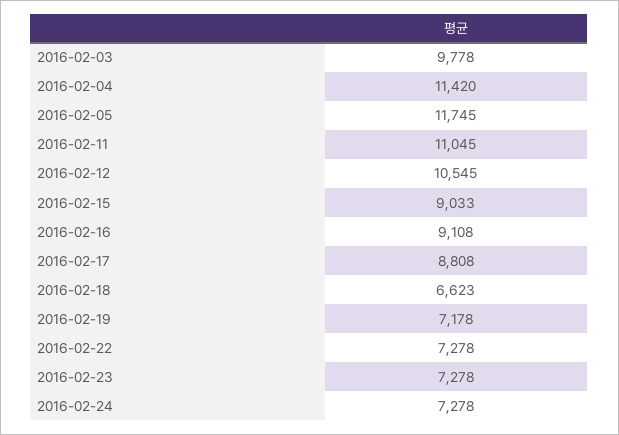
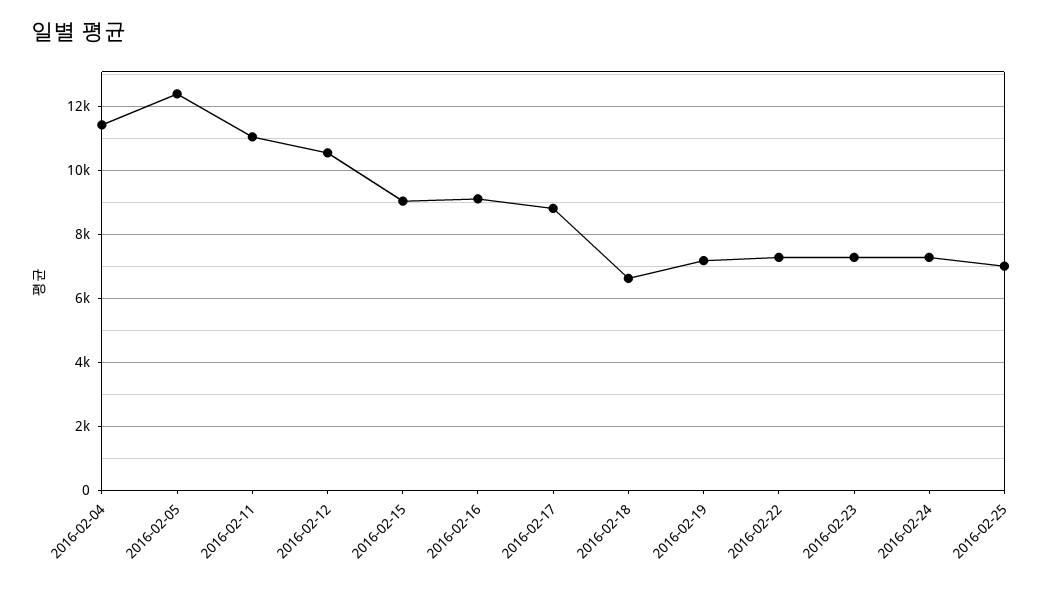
2016-02-03: 9778 -> none
2016-02-05: 11745 -> 12400
2016-02-25: none -> 7000

